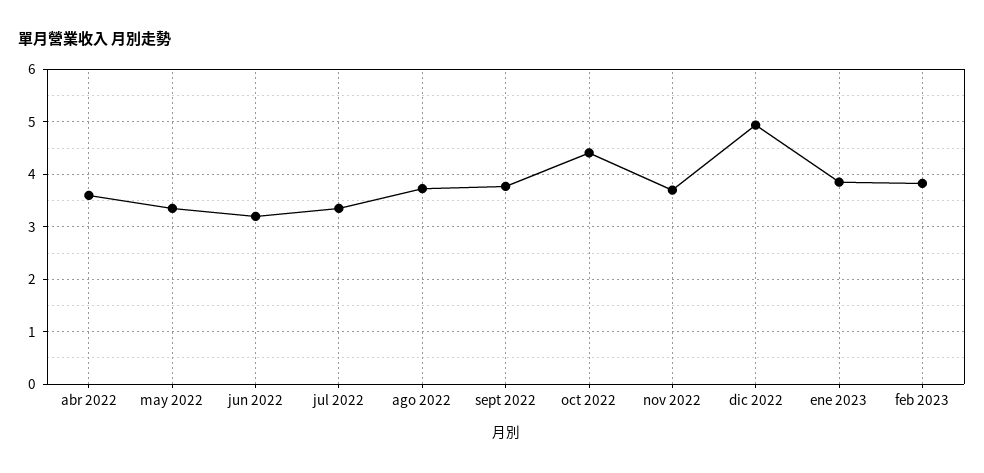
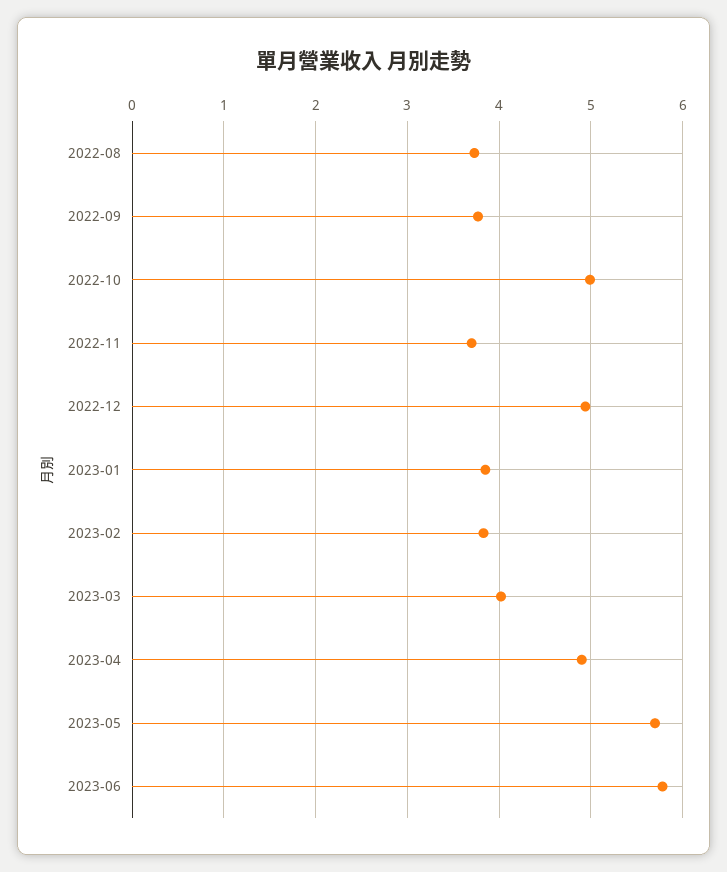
abr 2022: 3.6 -> none
may 2022: 3.4 -> none
jun 2022: 3.2 -> none
jul 2022: 3.4 -> none
oct 2022: 4.4 -> 5
2023-03: none -> 4
2023-04: none -> 4.9
2023-05: none -> 5.7
2023-06: none -> 5.8

